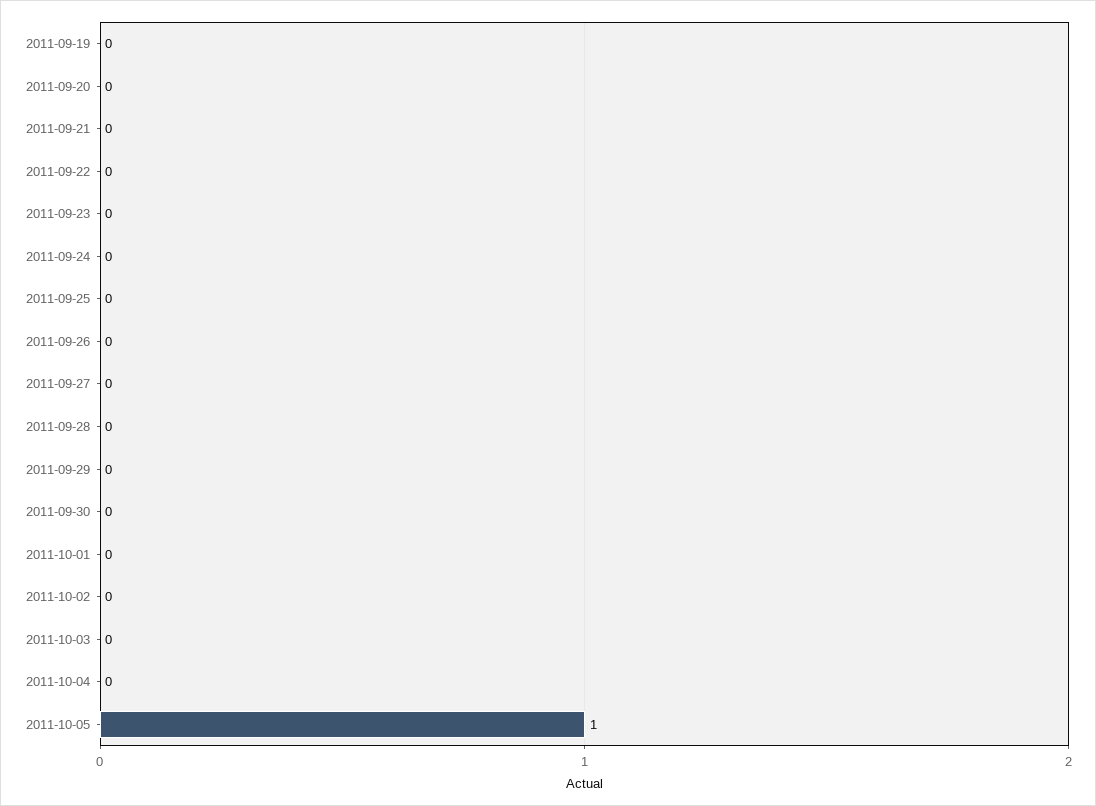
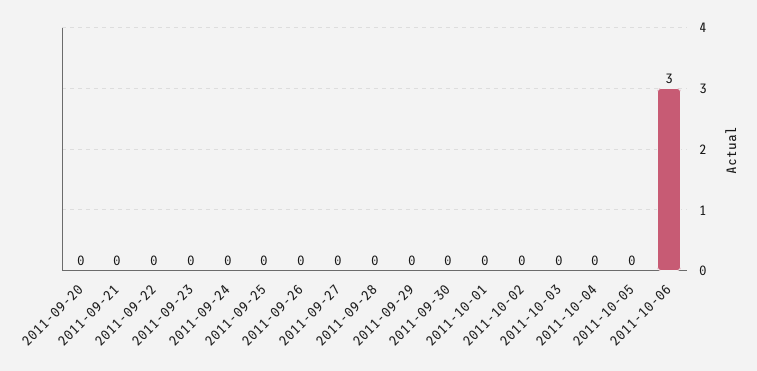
2011-09-19: 0 -> none
2011-10-05: 1 -> 0
2011-10-06: none -> 3

